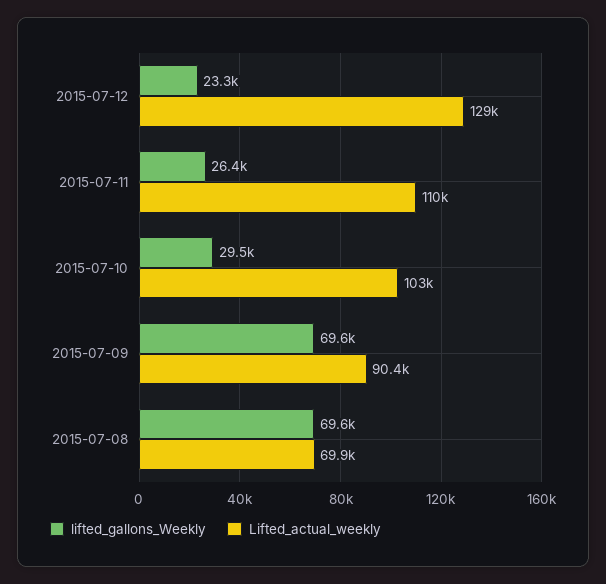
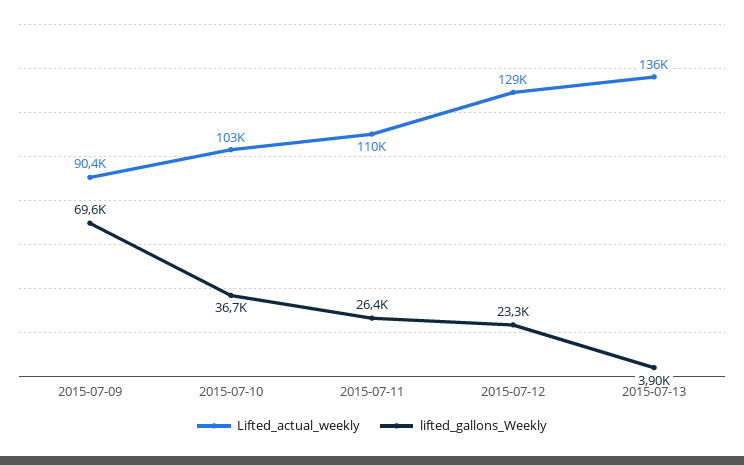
lifted_gallons_Weekly, 2015-07-10: 29500 -> 36700
lifted_gallons_Weekly, 2015-07-08: 69600 -> none
Lifted_actual_weekly, 2015-07-08: 69900 -> none
Lifted_actual_weekly, 2015-07-13: none -> 136000
lifted_gallons_Weekly, 2015-07-13: none -> 3900

